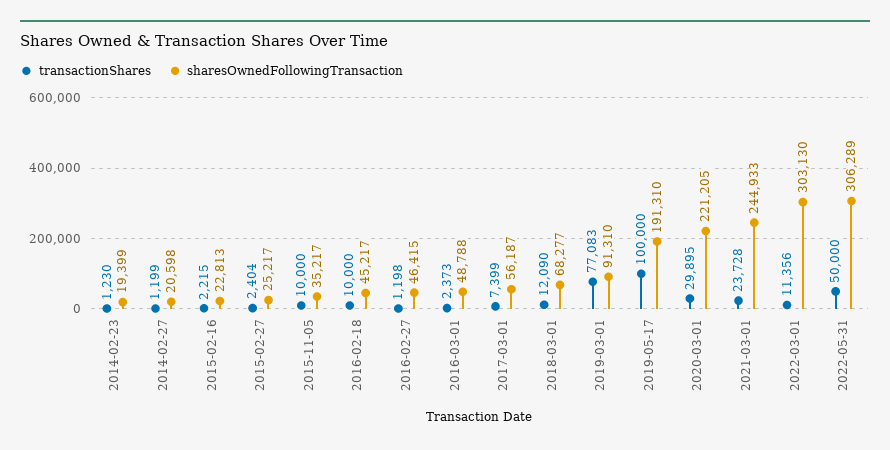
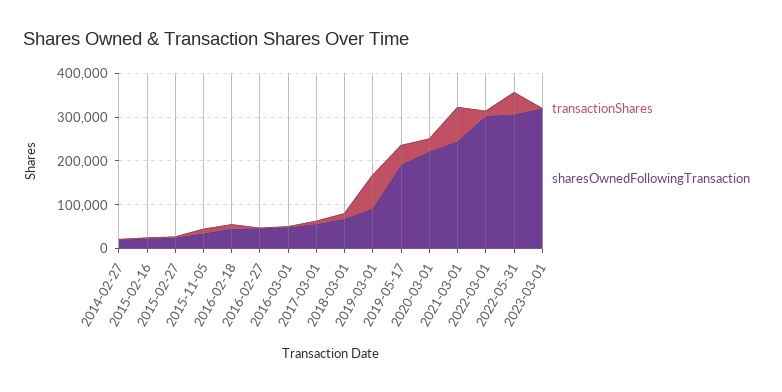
transactionShares, 2014-02-23: 1230 -> none
sharesOwnedFollowingTransaction, 2014-02-23: 19399 -> none
transactionShares, 2019-05-17: 100000 -> 40000
transactionShares, 2021-03-01: 23728 -> 80000
transactionShares, 2023-03-01: none -> 0
sharesOwnedFollowingTransaction, 2023-03-01: none -> 320000

